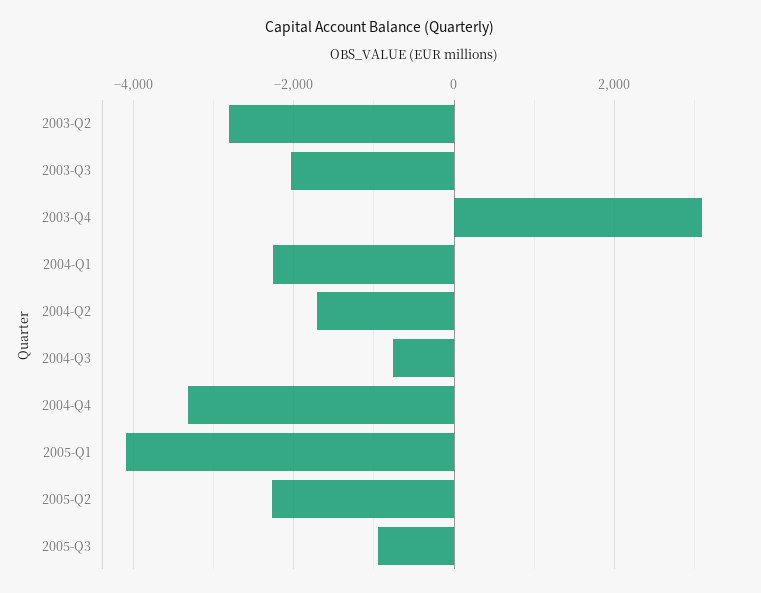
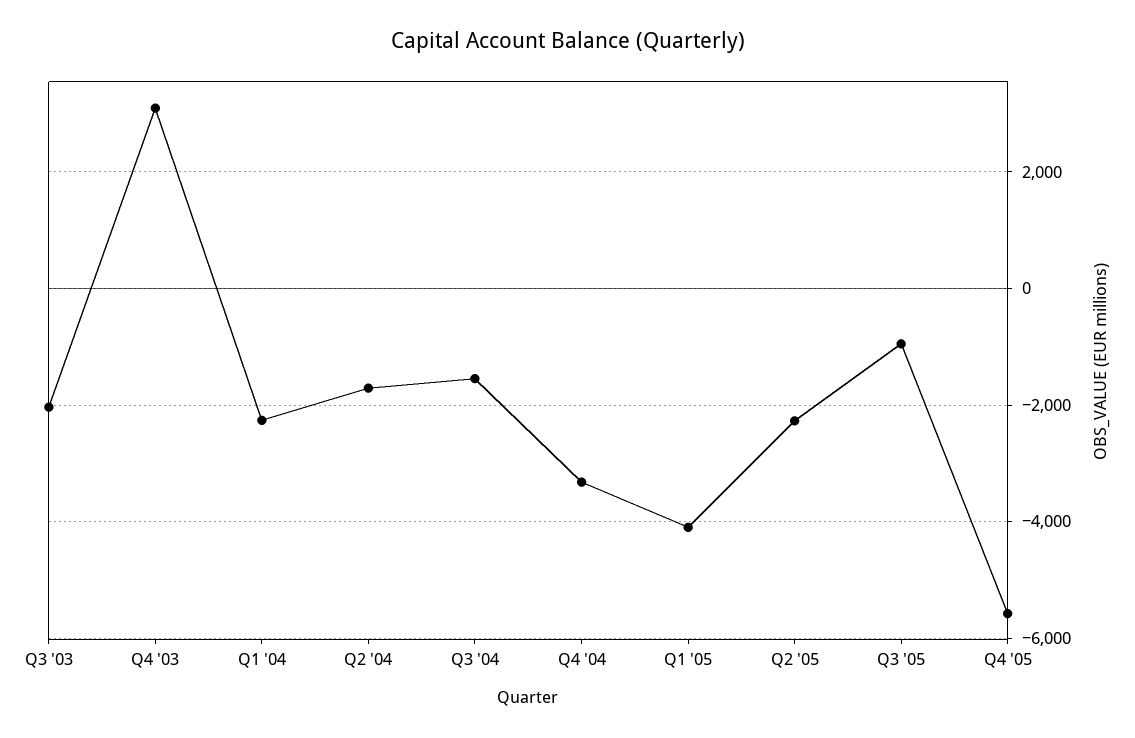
2003-Q2: -2800 -> none
2004-Q3: -800 -> -1600
Q4 '05: none -> -5600

